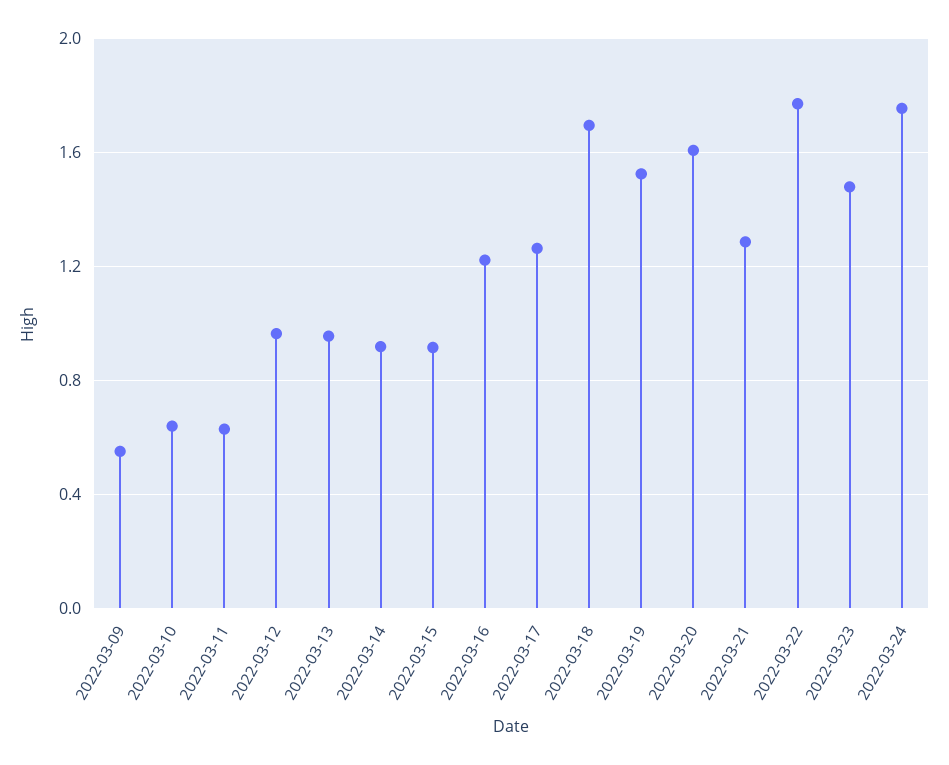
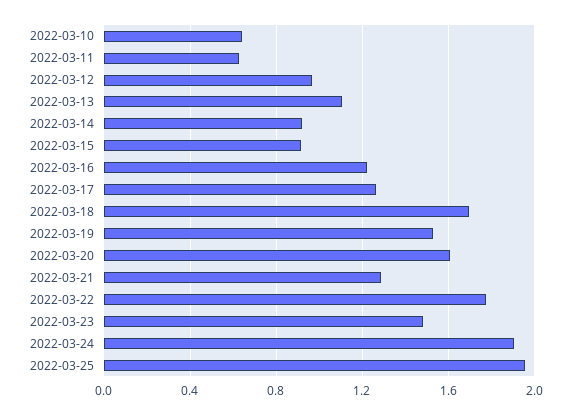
2022-03-09: 0.55 -> none
2022-03-13: 0.95 -> 1.1
2022-03-24: 1.75 -> 1.9
2022-03-25: none -> 1.95

